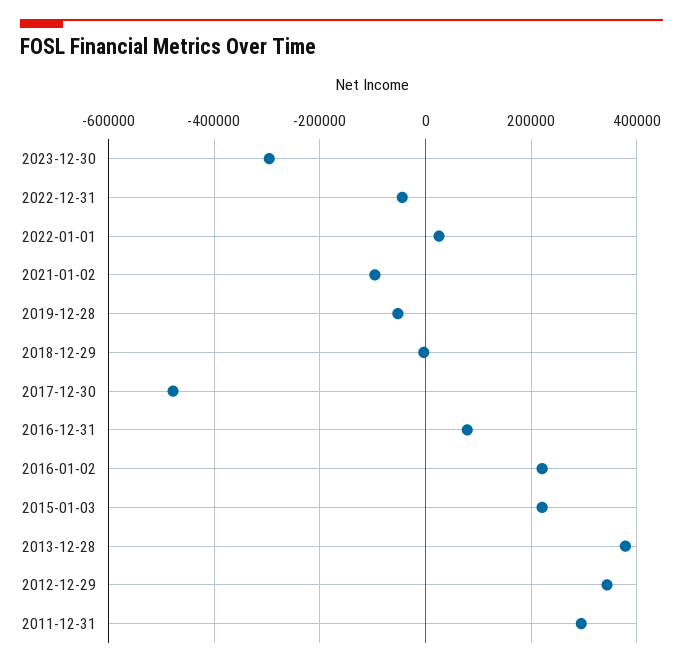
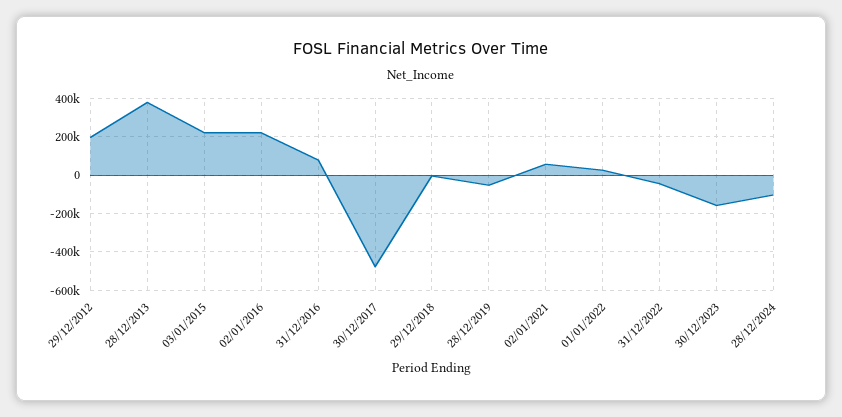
2023-12-30: -300000 -> -150000
2021-01-02: -100000 -> 50000
2012-12-29: 340000 -> 200000
2011-12-31: 300000 -> none
28/12/2024: none -> -100000

